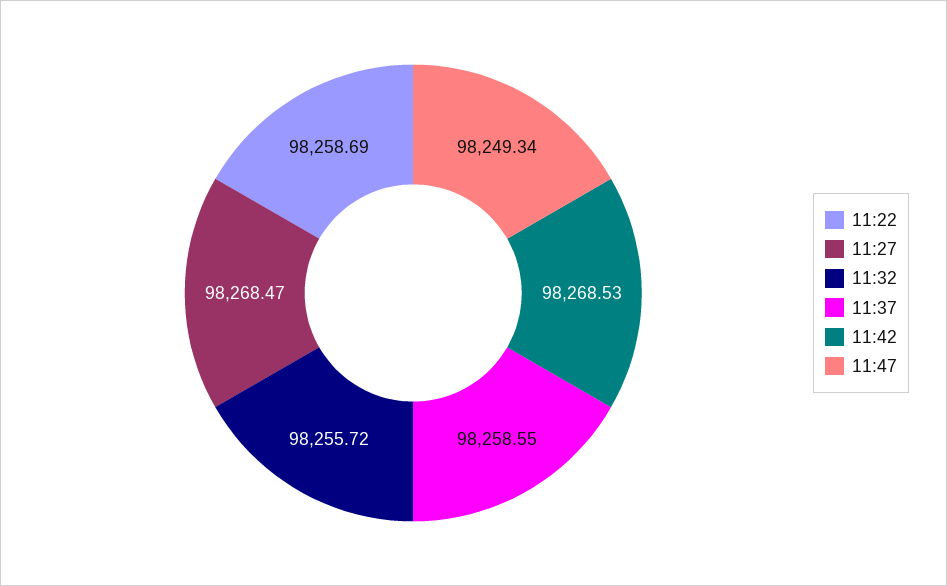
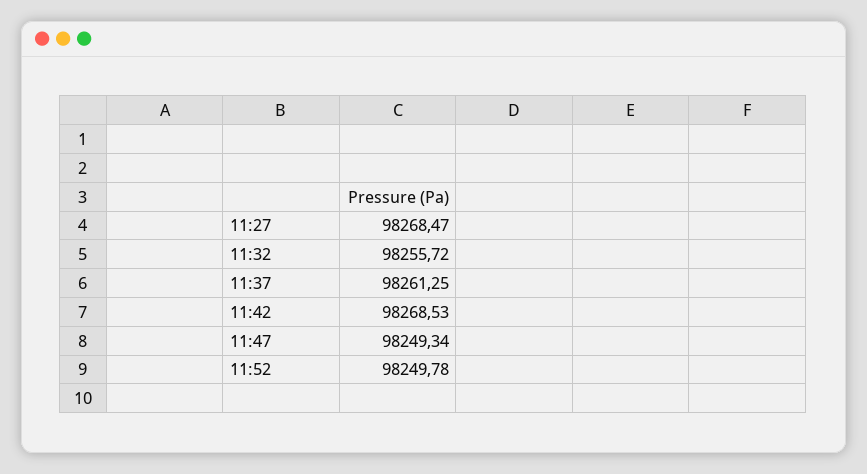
11:22: 98258.69 -> none
11:37: 98258.55 -> 98261.25
11:52: none -> 98249.78

